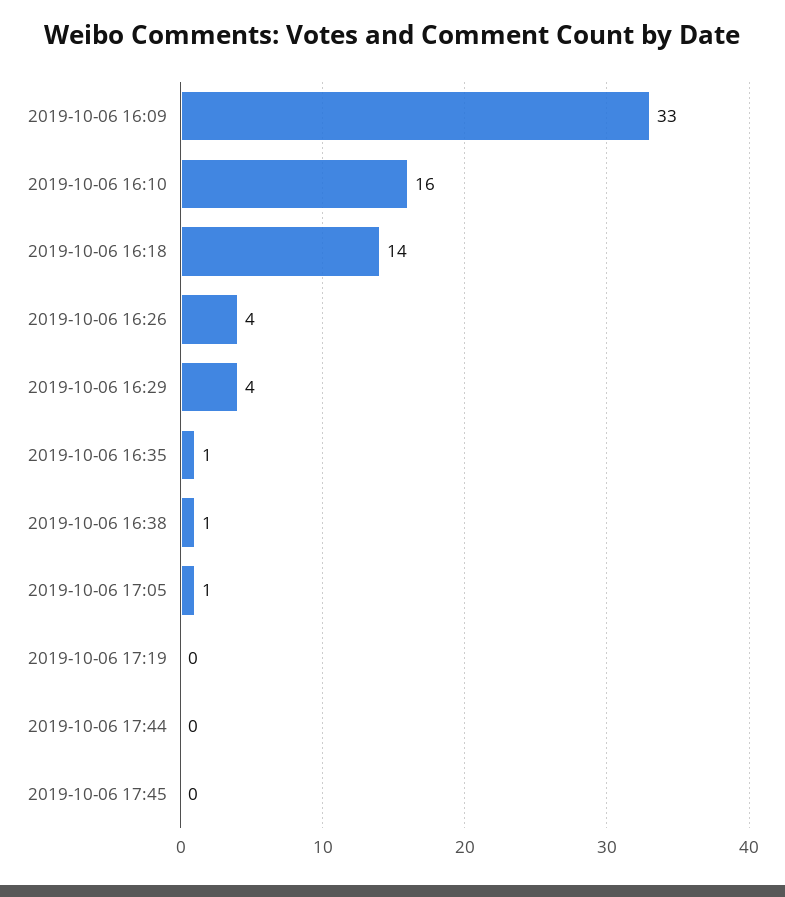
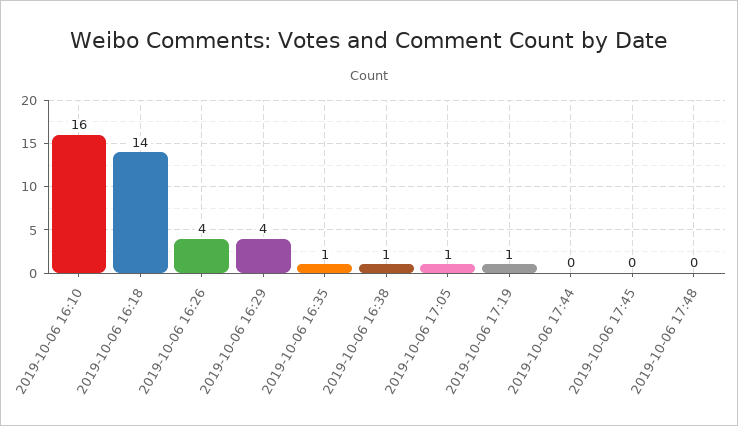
2019-10-06 16:09: 33 -> none
2019-10-06 17:19: 0 -> 1
2019-10-06 17:48: none -> 0

